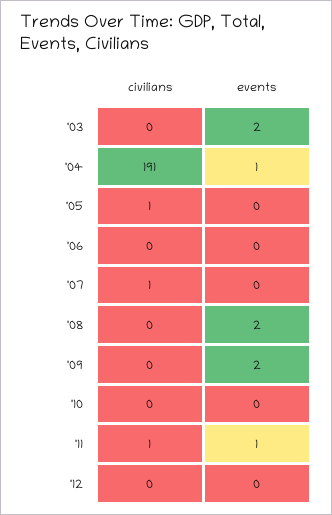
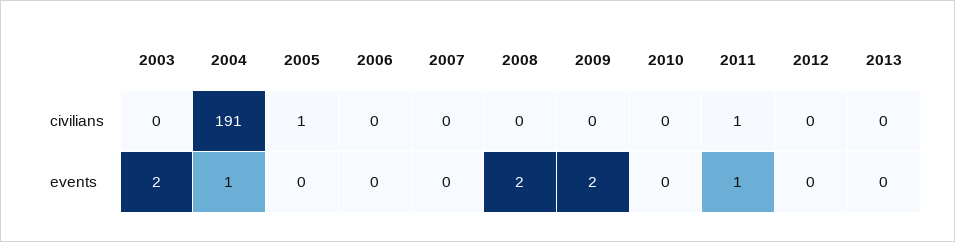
civilians, '07: 1 -> 0
civilians, 2013: none -> 0
events, 2013: none -> 0

